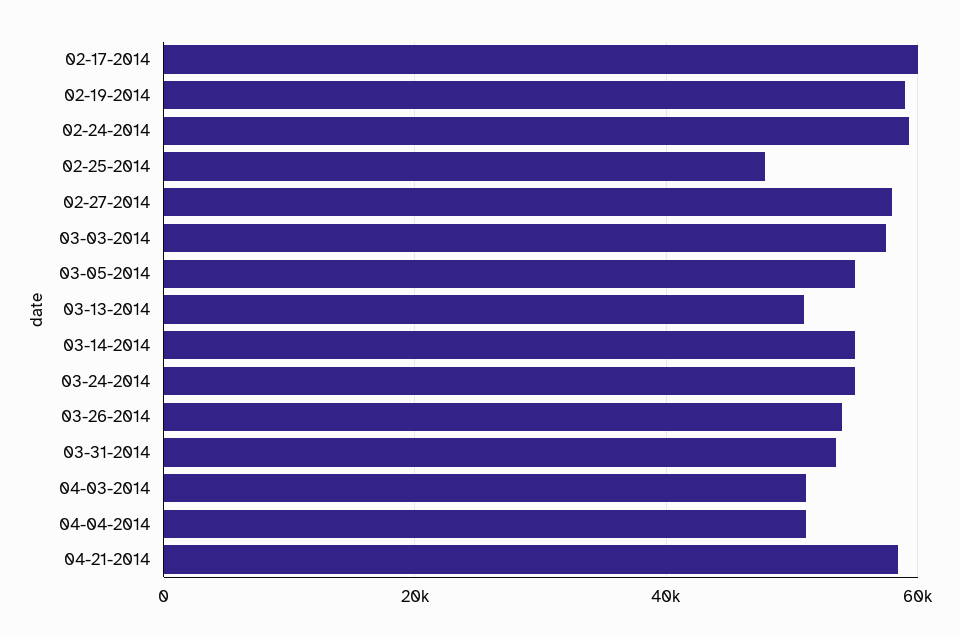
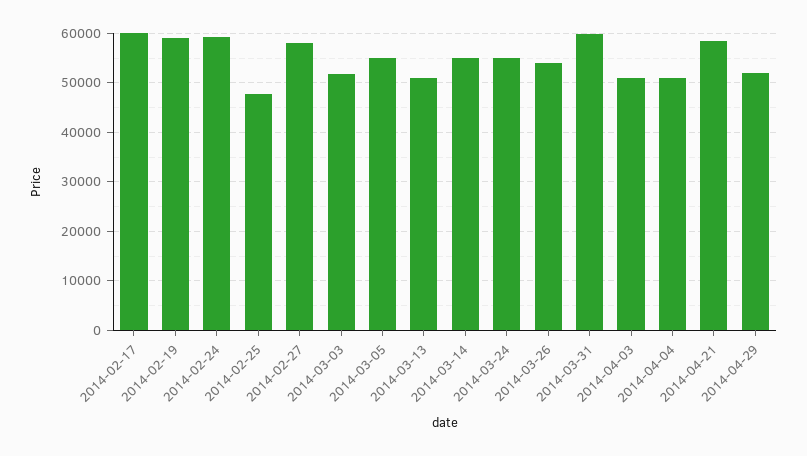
03-03-2014: 58000 -> 52000
03-31-2014: 54000 -> 60000
2014-04-29: none -> 52000

